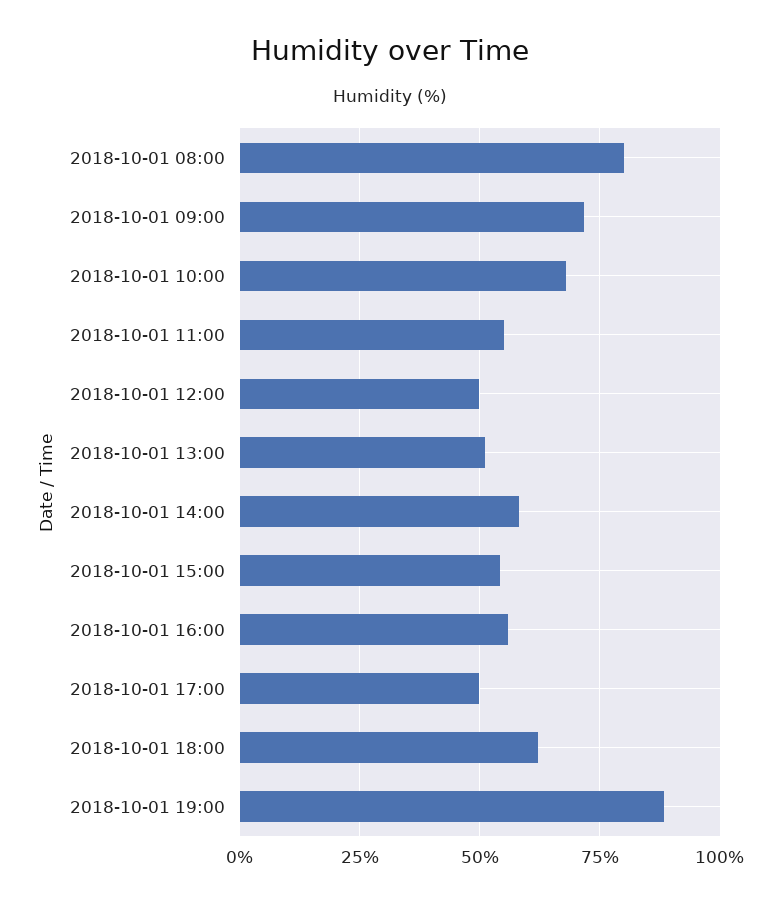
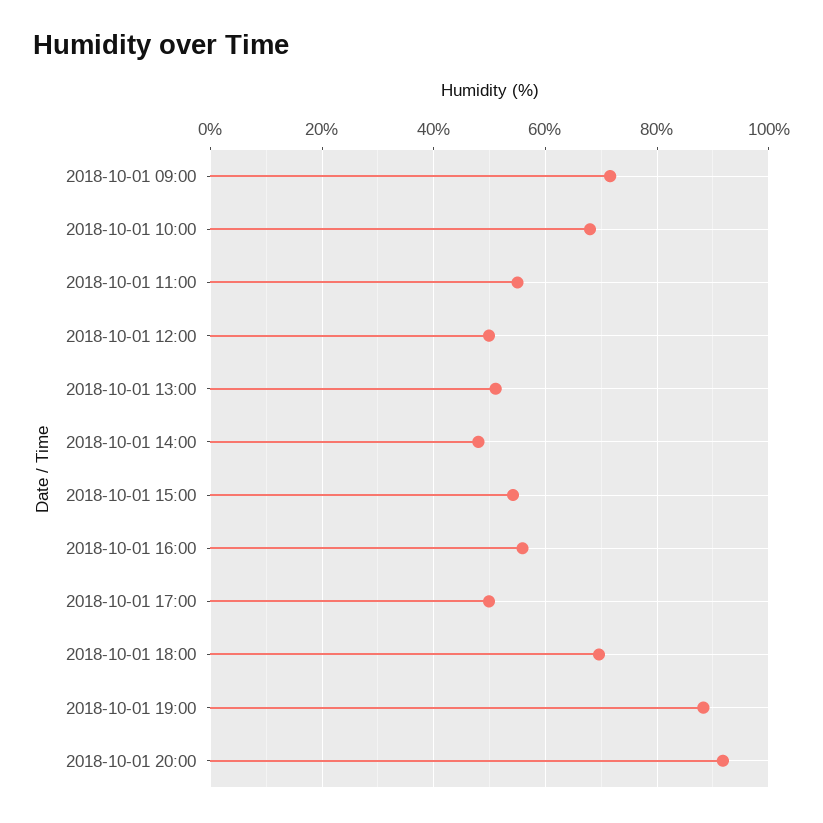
2018-10-01 08:00: 80 -> none
2018-10-01 14:00: 57.5 -> 48
2018-10-01 18:00: 62.5 -> 70
2018-10-01 20:00: none -> 92

